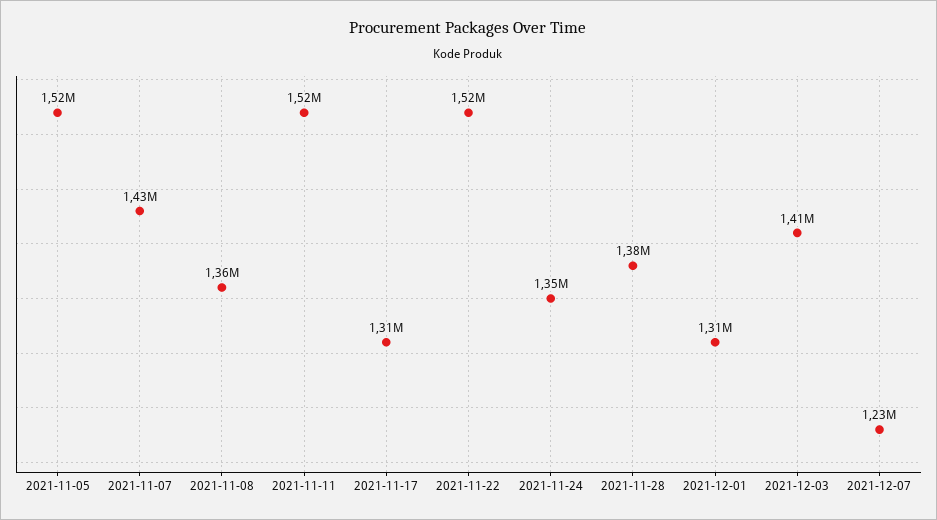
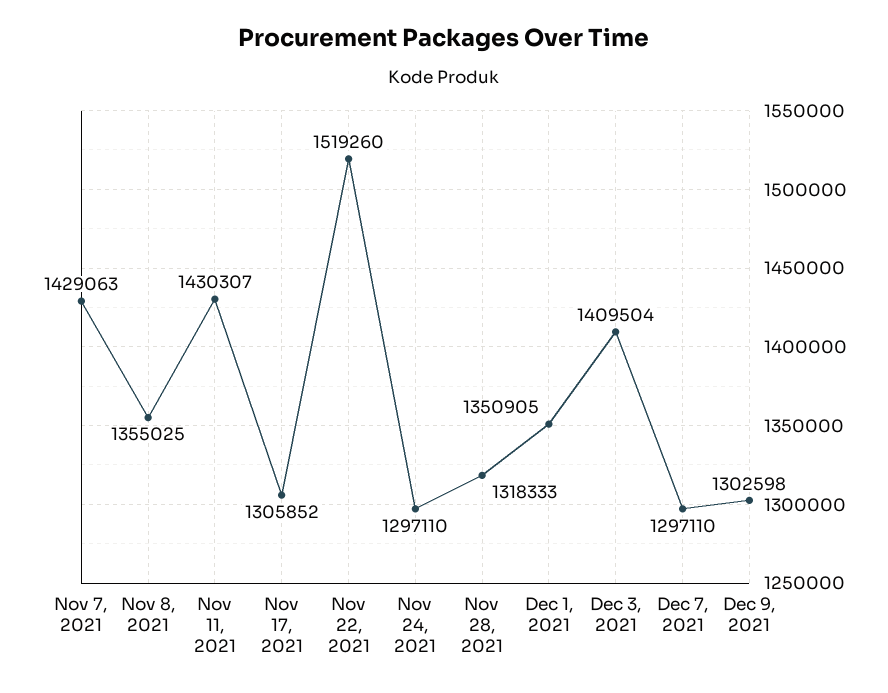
2021-11-05: 1520000 -> none
2021-11-11: 1520000 -> 1430307
2021-11-24: 1350000 -> 1297110
2021-11-28: 1380000 -> 1318333
2021-12-01: 1310000 -> 1350905
2021-12-07: 1230000 -> 1297110
Dec 9, 2021: none -> 1302598

